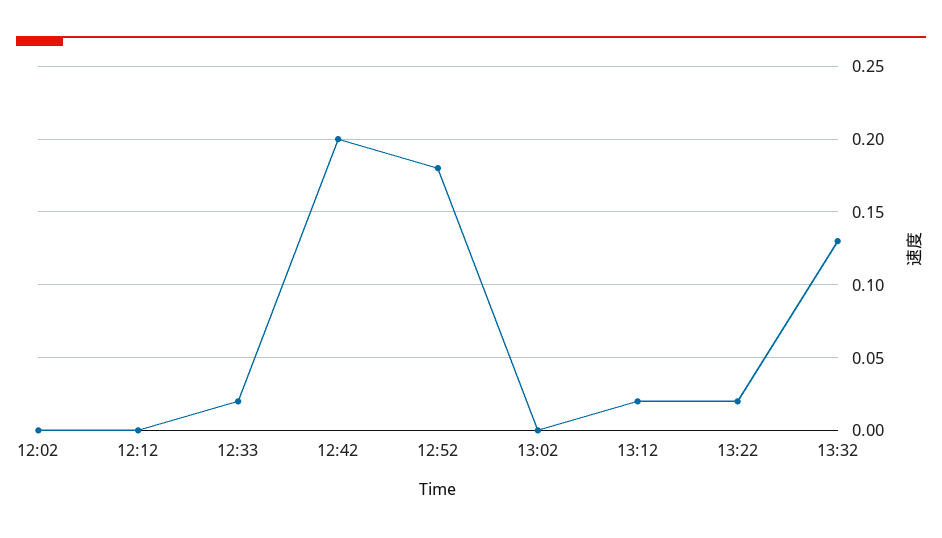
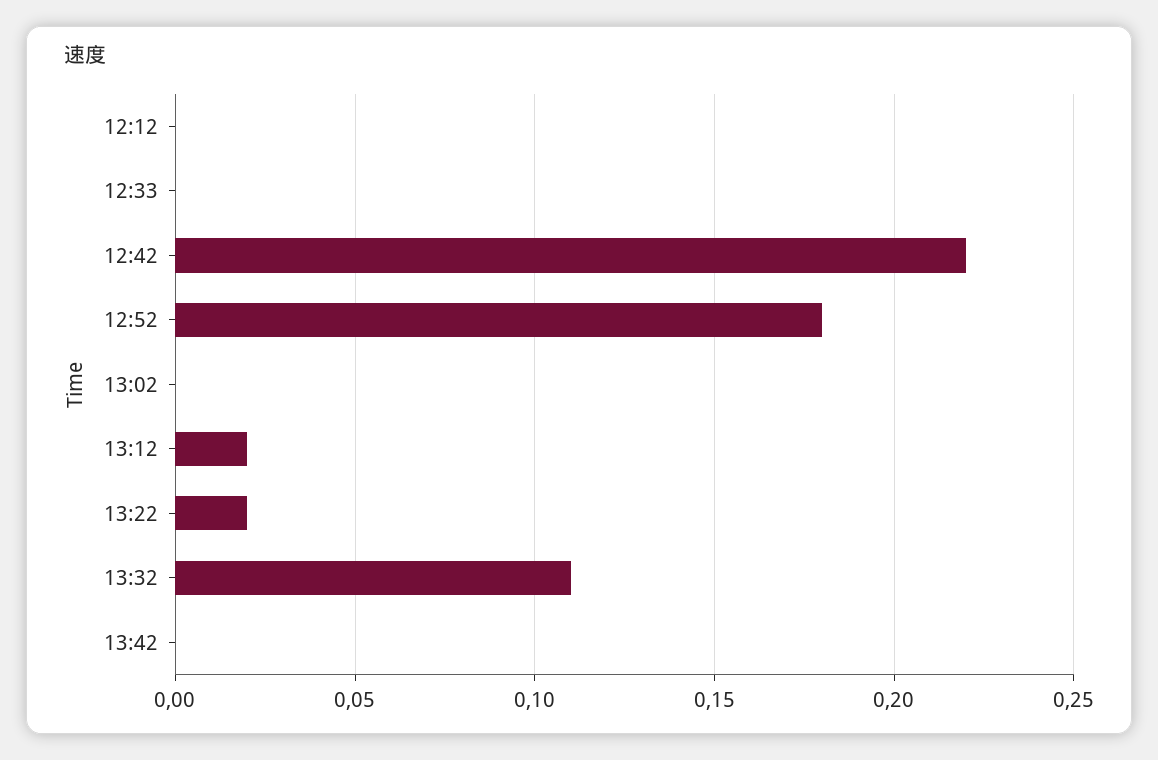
12:02: 0 -> none
12:33: 0.02 -> 0
12:42: 0.2 -> 0.22
13:32: 0.13 -> 0.11
13:42: none -> 0

